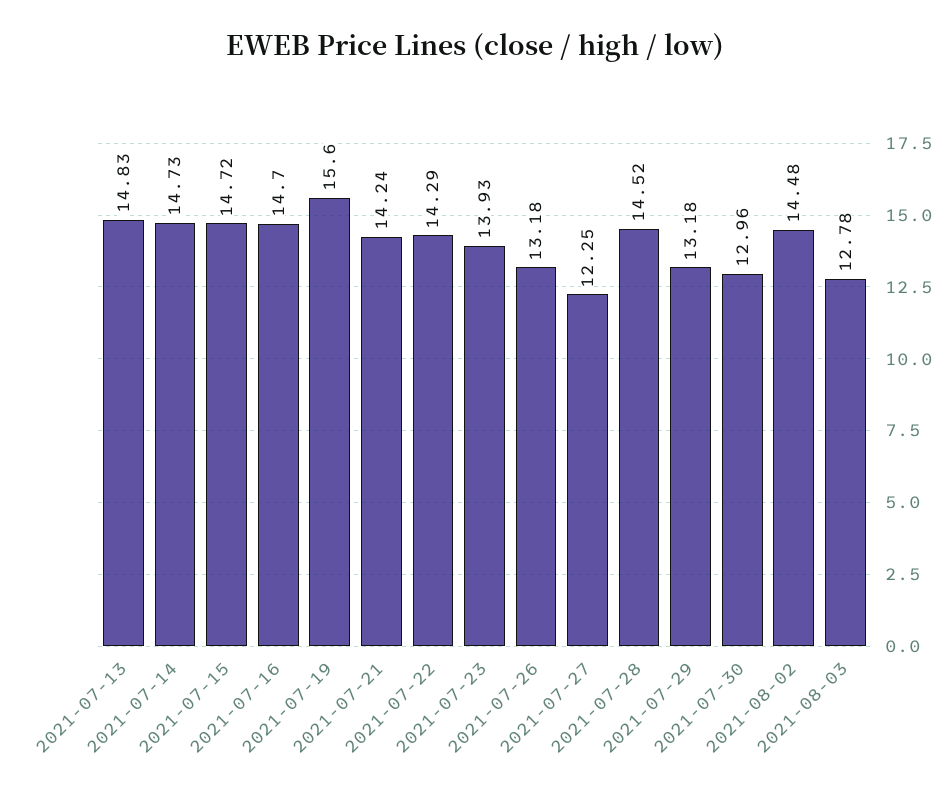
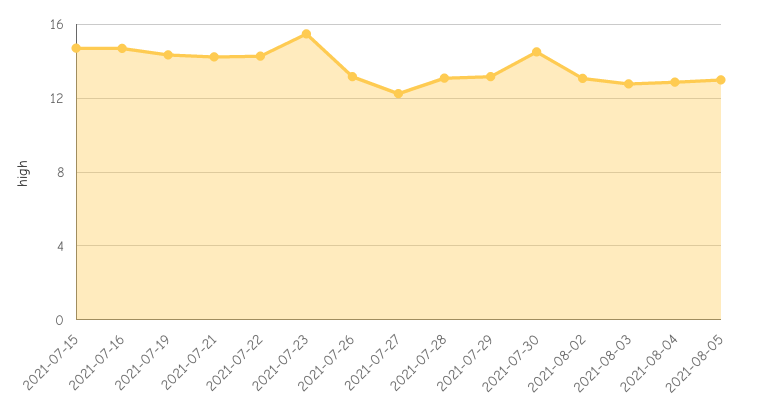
2021-07-13: 14.83 -> none
2021-07-14: 14.73 -> none
2021-07-19: 15.6 -> 14.5
2021-07-23: 13.93 -> 15.5
2021-07-28: 14.52 -> 13
2021-07-30: 12.96 -> 14.5
2021-08-02: 14.48 -> 13
2021-08-04: none -> 13
2021-08-05: none -> 13

